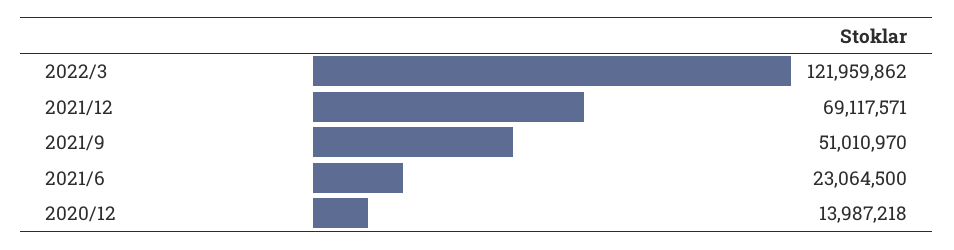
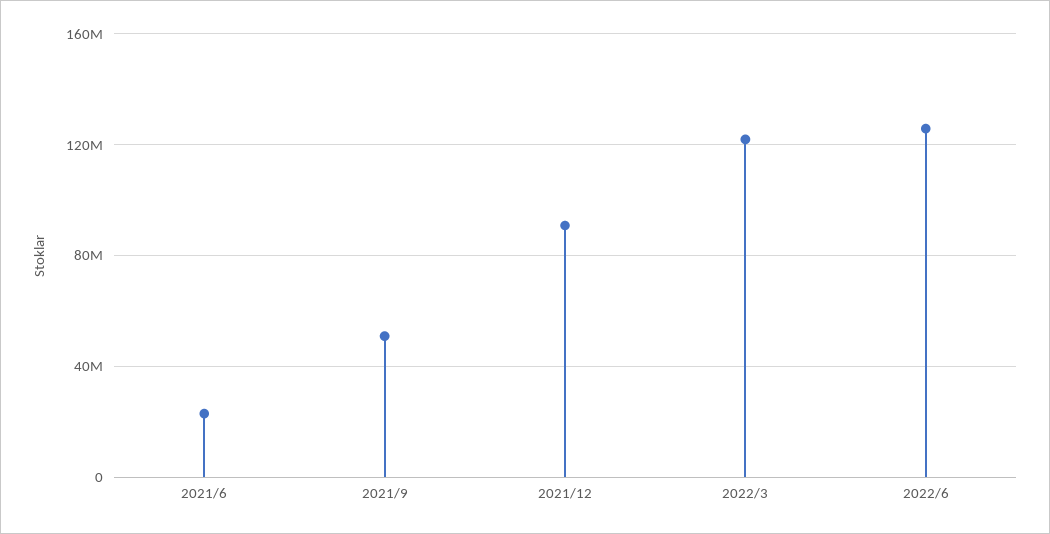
2021/12: 69117571 -> 90000000
2020/12: 13987218 -> none
2022/6: none -> 125000000

